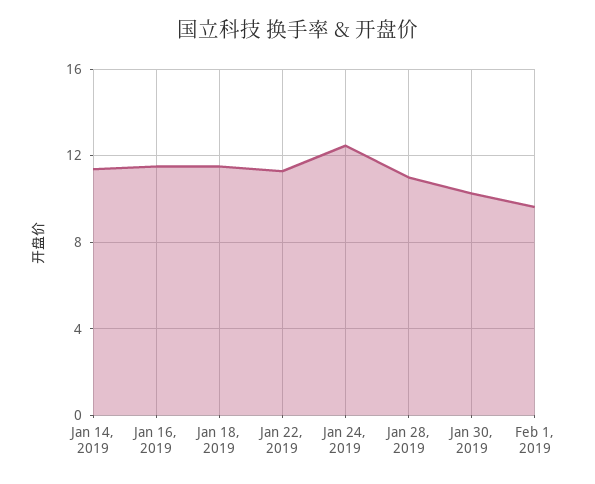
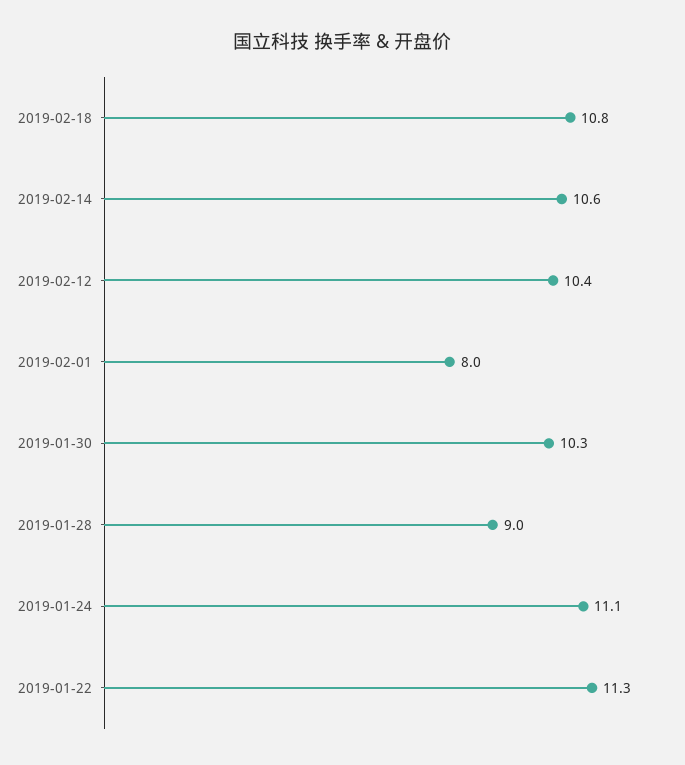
Jan 14, 2019: 11.5 -> none
Jan 16, 2019: 11.5 -> none
Jan 18, 2019: 11.5 -> none
Jan 24, 2019: 12.5 -> 11.1
Jan 28, 2019: 11 -> 9
Feb 1, 2019: 9.5 -> 8
2019-02-18: none -> 10.8
2019-02-14: none -> 10.6
2019-02-12: none -> 10.4

